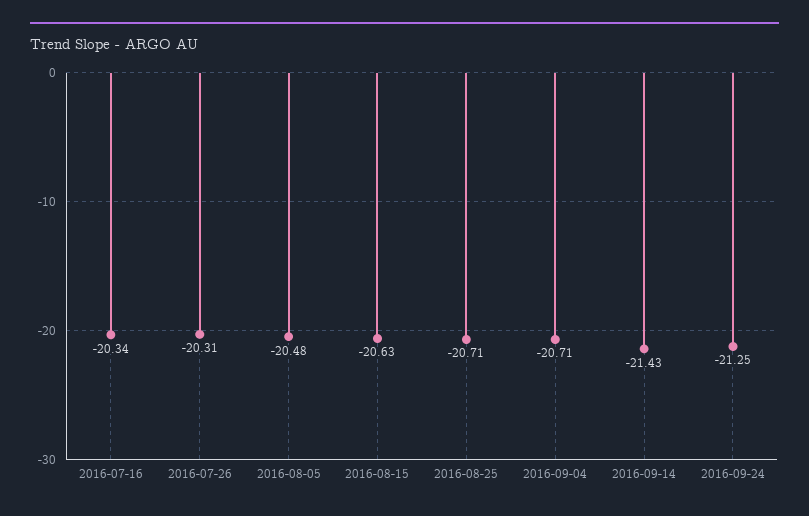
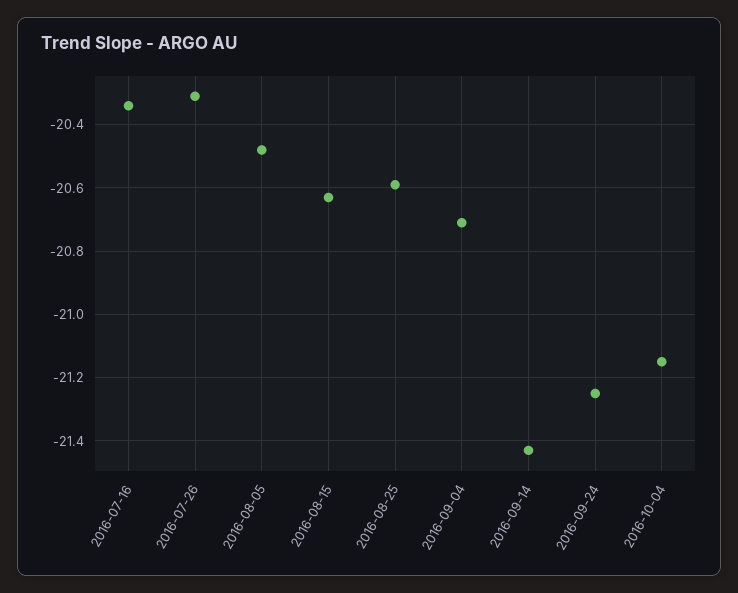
2016-08-25: -20.71 -> -20.6
2016-10-04: none -> -21.15

